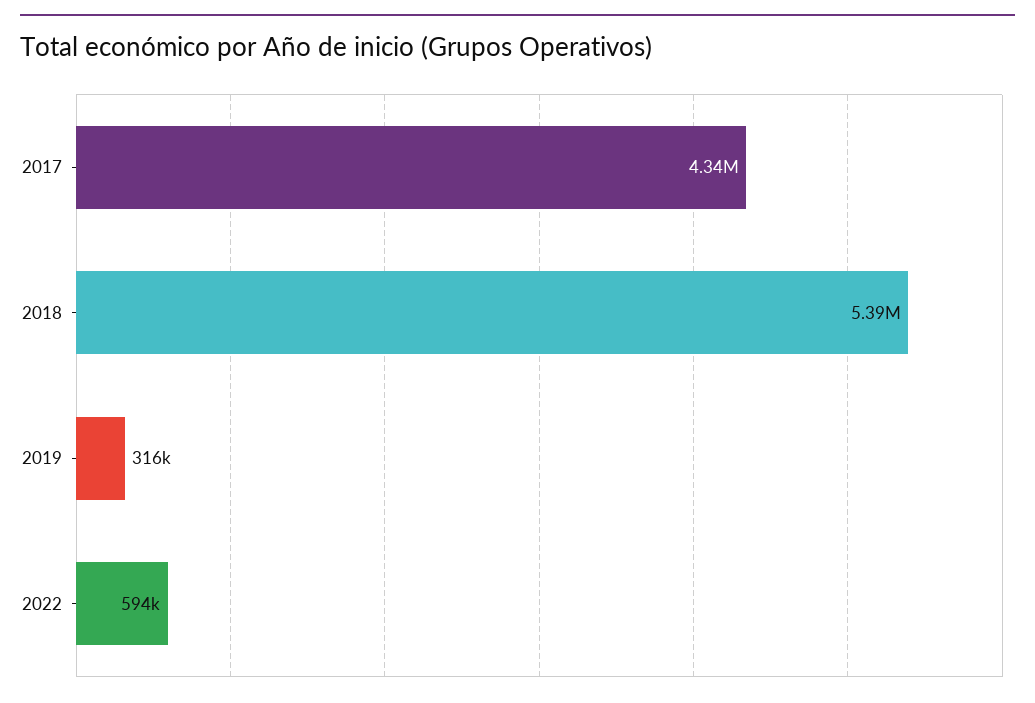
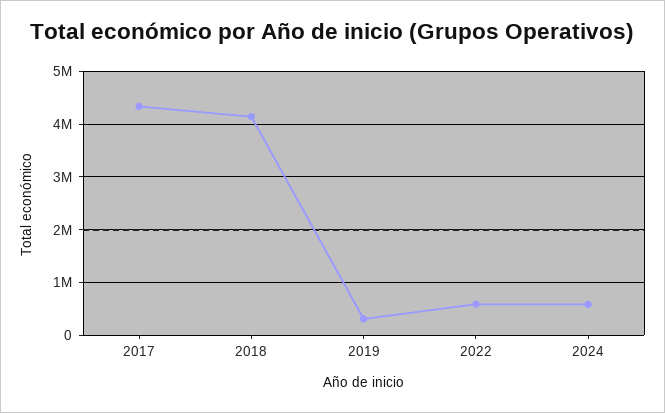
2018: 5390000 -> 4200000
2024: none -> 600000

